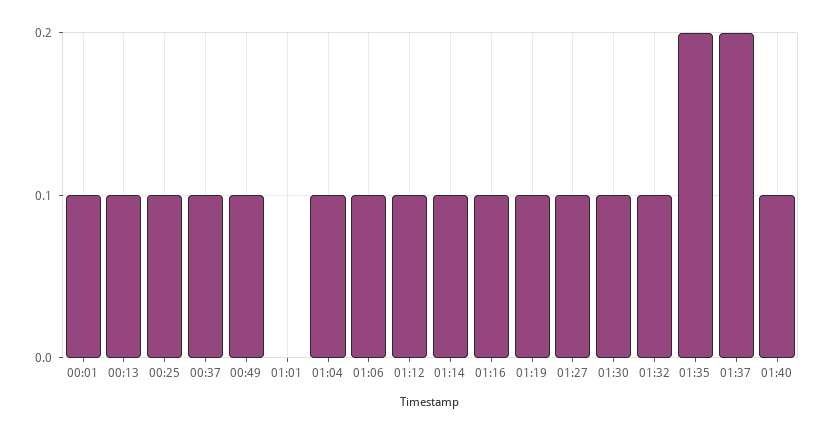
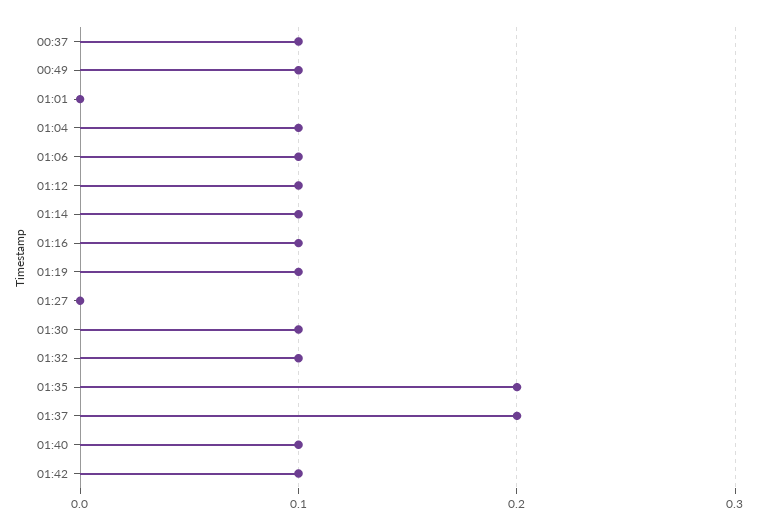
00:01: 0.1 -> none
00:13: 0.1 -> none
00:25: 0.1 -> none
01:27: 0.1 -> 0
01:42: none -> 0.1

